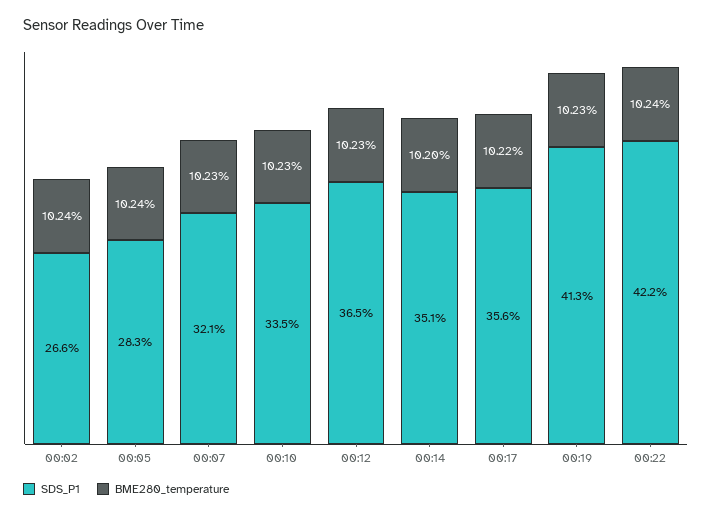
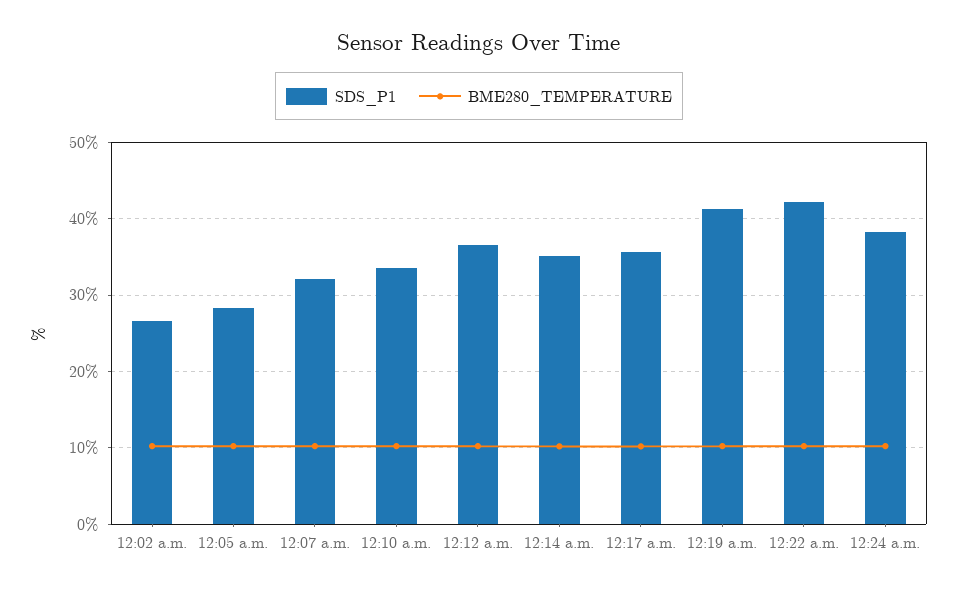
SDS_P1, 12:24 a.m.: none -> 38
BME280_temperature, 12:24 a.m.: none -> 10

